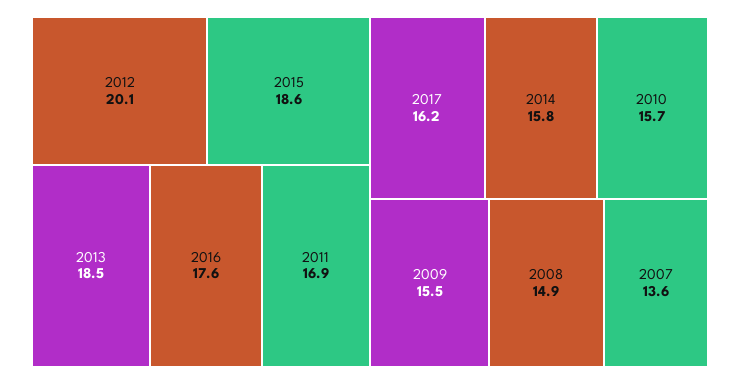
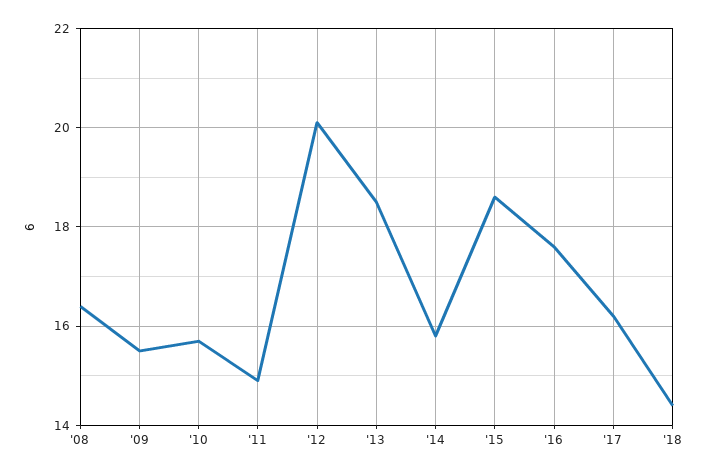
2011: 16.9 -> 15
2008: 14.9 -> 16.5
2007: 13.6 -> none
'18: none -> 14.5

